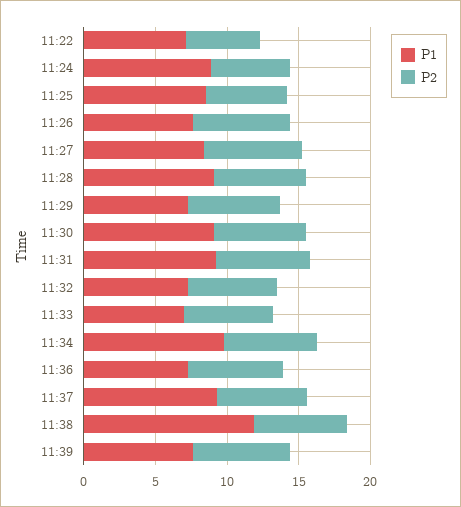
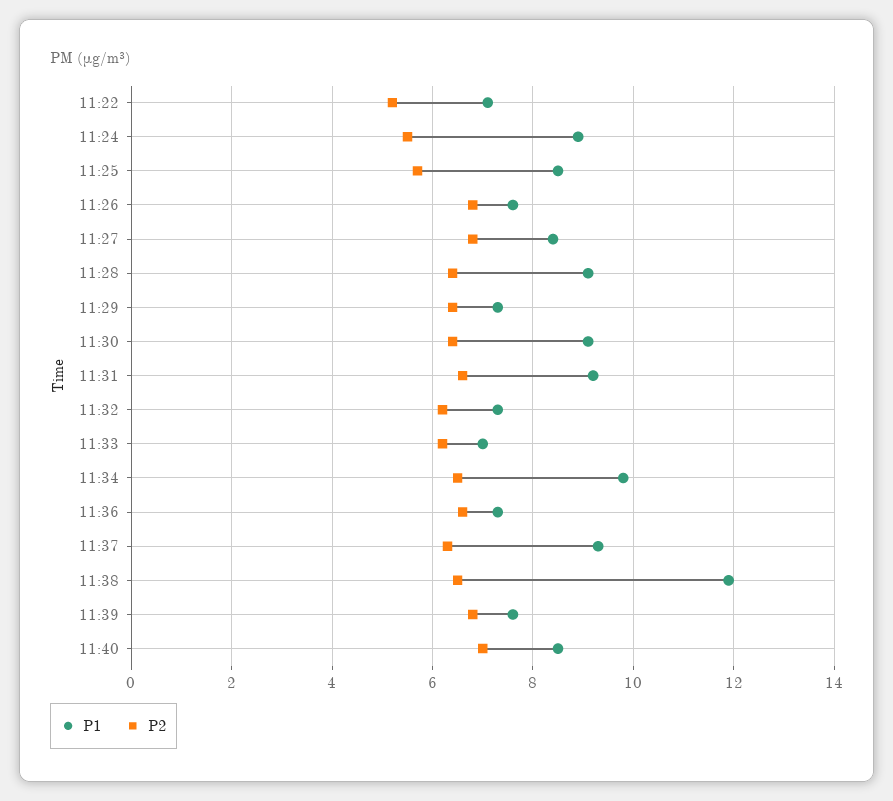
P1, 11:40: none -> 8.5
P2, 11:40: none -> 7

